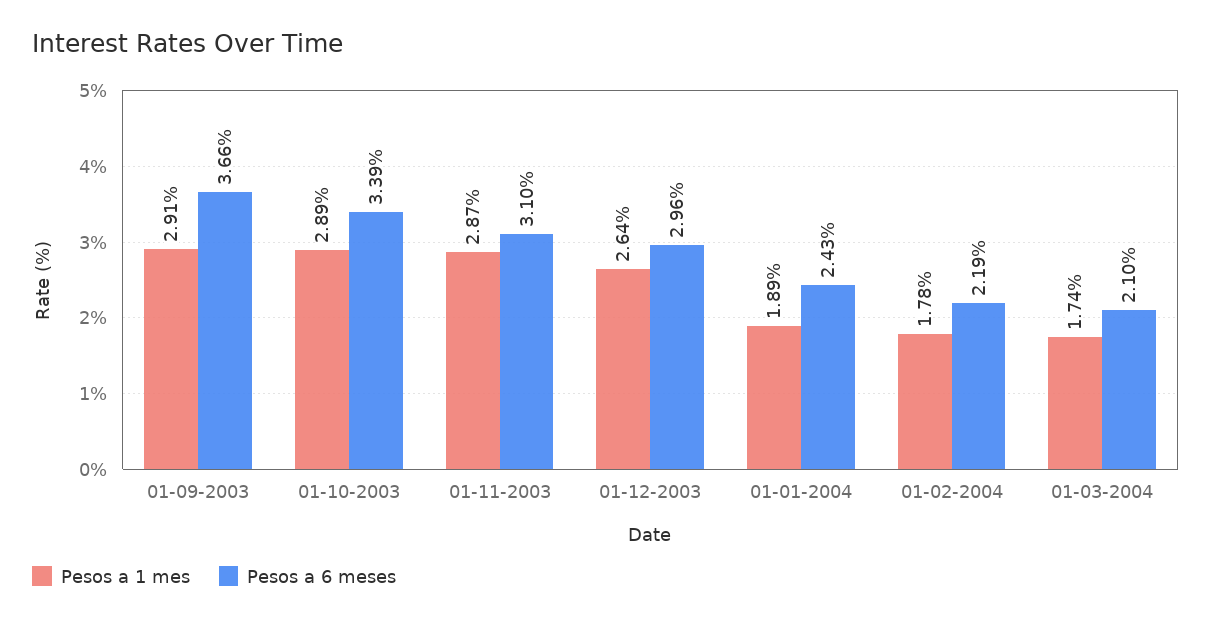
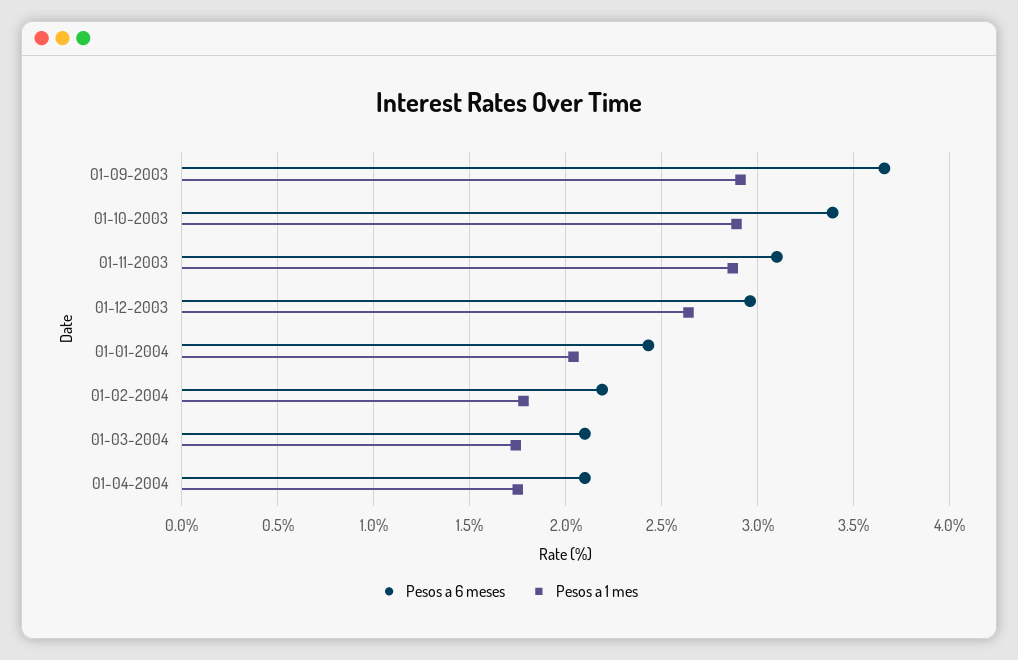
Pesos a 1 mes, 01-01-2004: 1.89 -> 2.05
Pesos a 6 meses, 01-04-2004: none -> 2.1
Pesos a 1 mes, 01-04-2004: none -> 1.75

